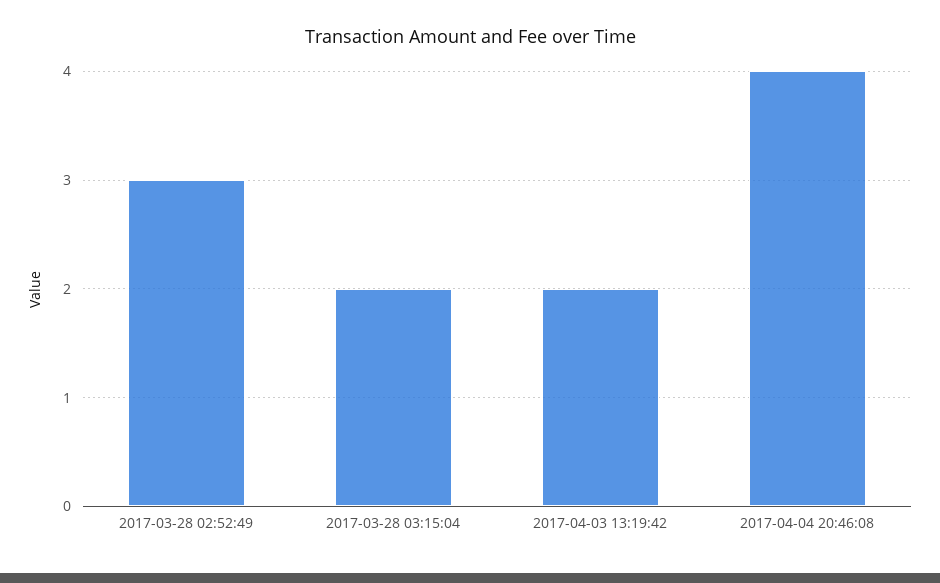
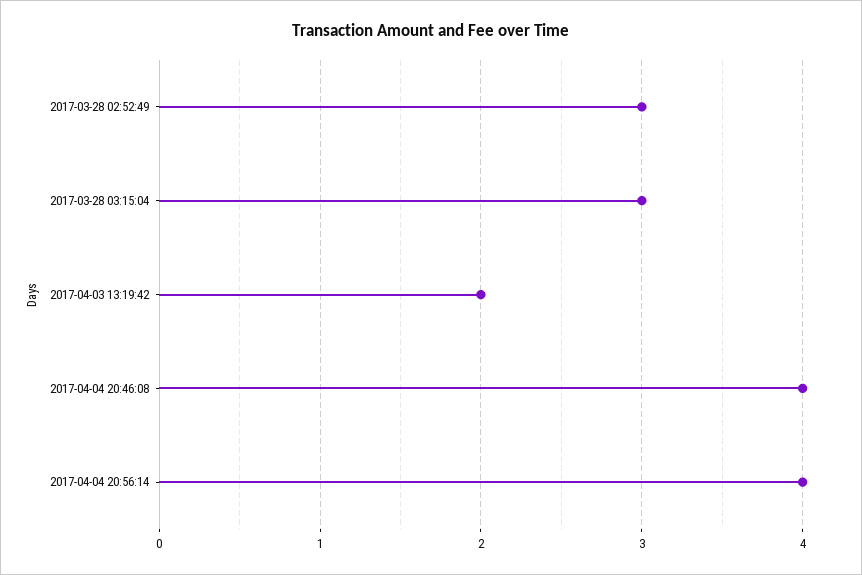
2017-03-28 03:15:04: 2 -> 3
2017-04-04 20:56:14: none -> 4

